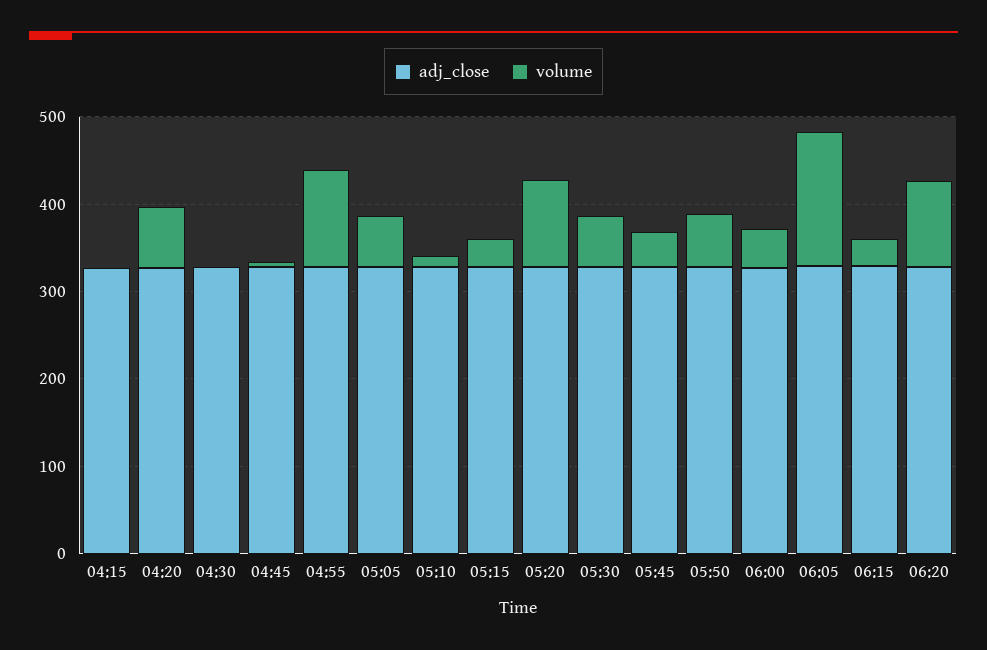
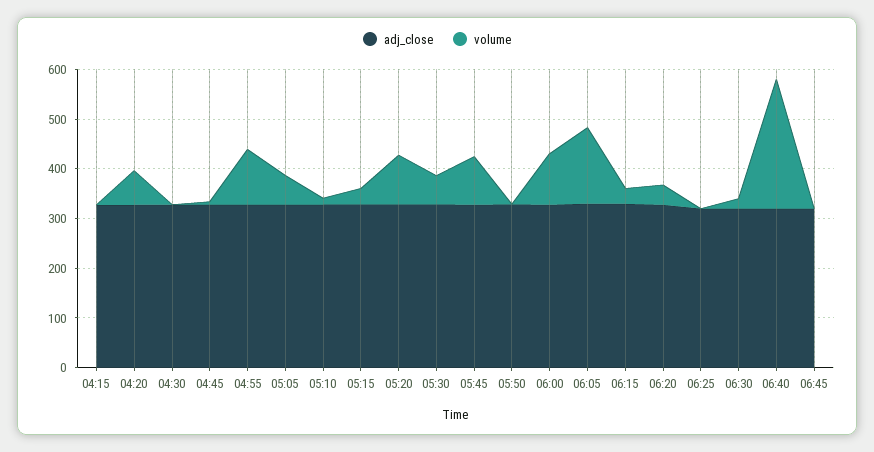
volume, 05:45: 40 -> 100
volume, 05:50: 60 -> 0
volume, 06:00: 40 -> 100
volume, 06:20: 100 -> 40
adj_close, 06:25: none -> 320
volume, 06:25: none -> 0
adj_close, 06:30: none -> 320
volume, 06:30: none -> 20
adj_close, 06:40: none -> 320
volume, 06:40: none -> 260
adj_close, 06:45: none -> 320
volume, 06:45: none -> 0

